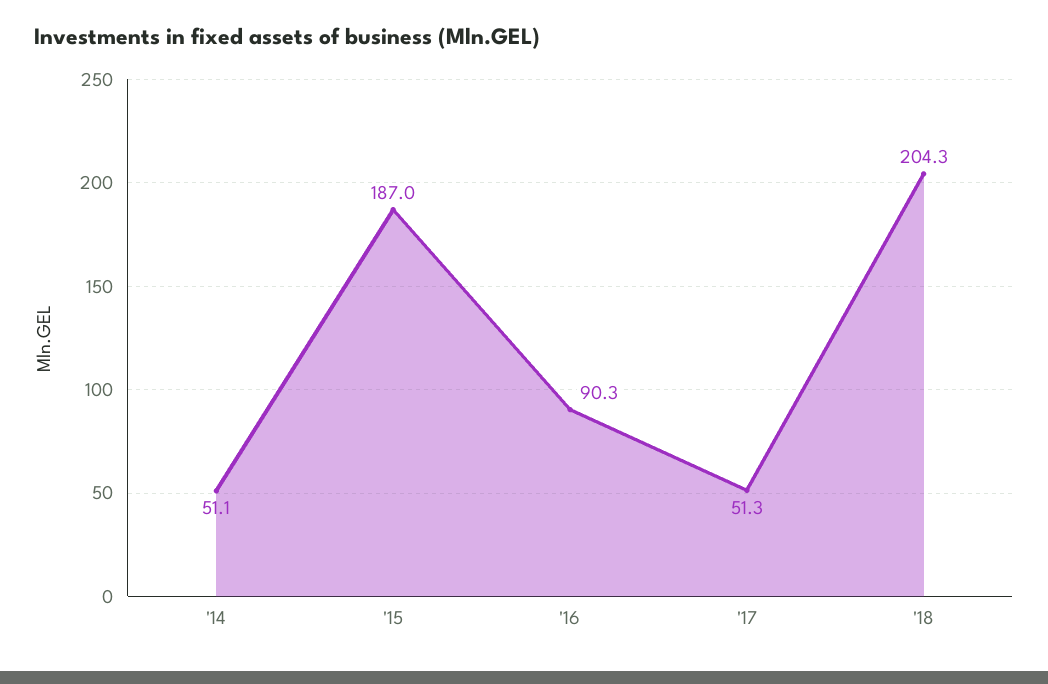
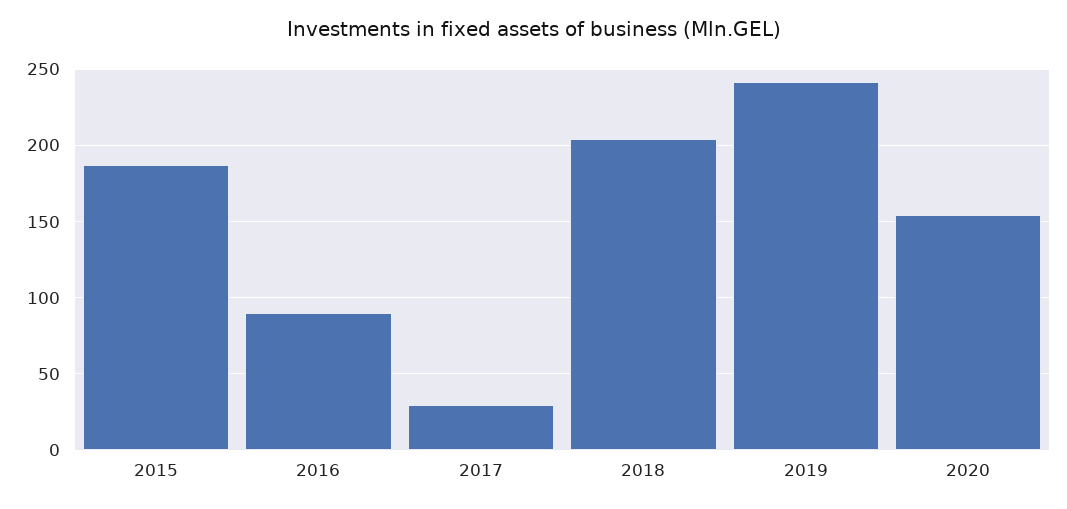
'14: 51.1 -> none
'17: 51.3 -> 30
2019: none -> 240
2020: none -> 155

